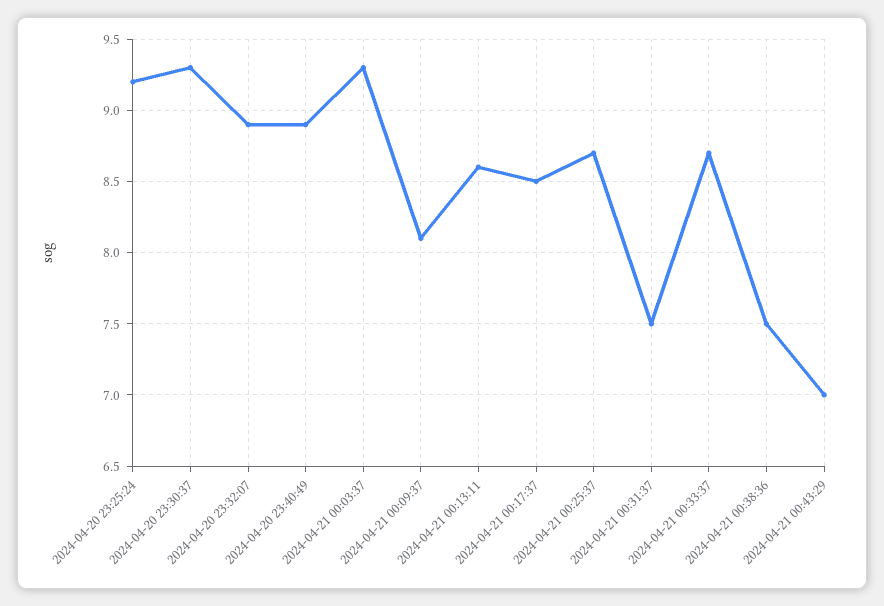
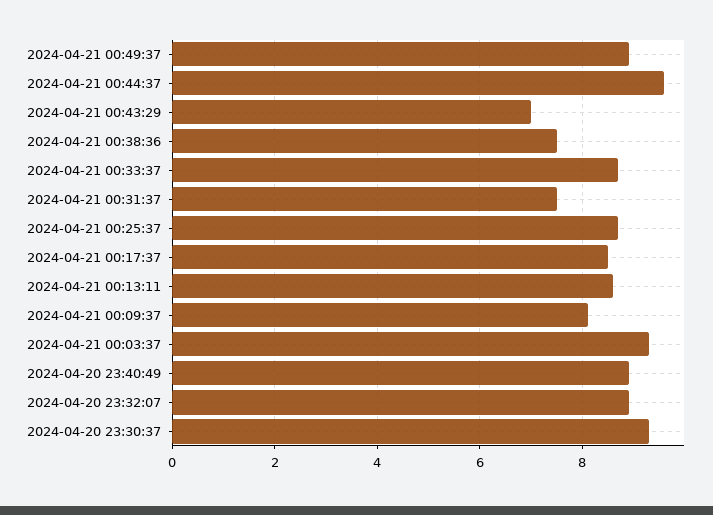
2024-04-20 23:25:24: 9.2 -> none
2024-04-21 00:49:37: none -> 9
2024-04-21 00:44:37: none -> 9.5

